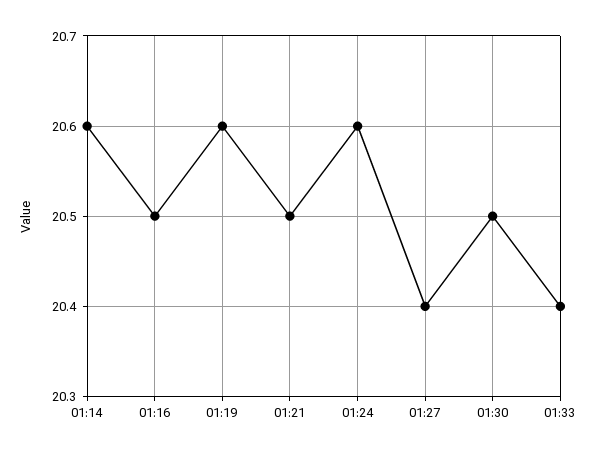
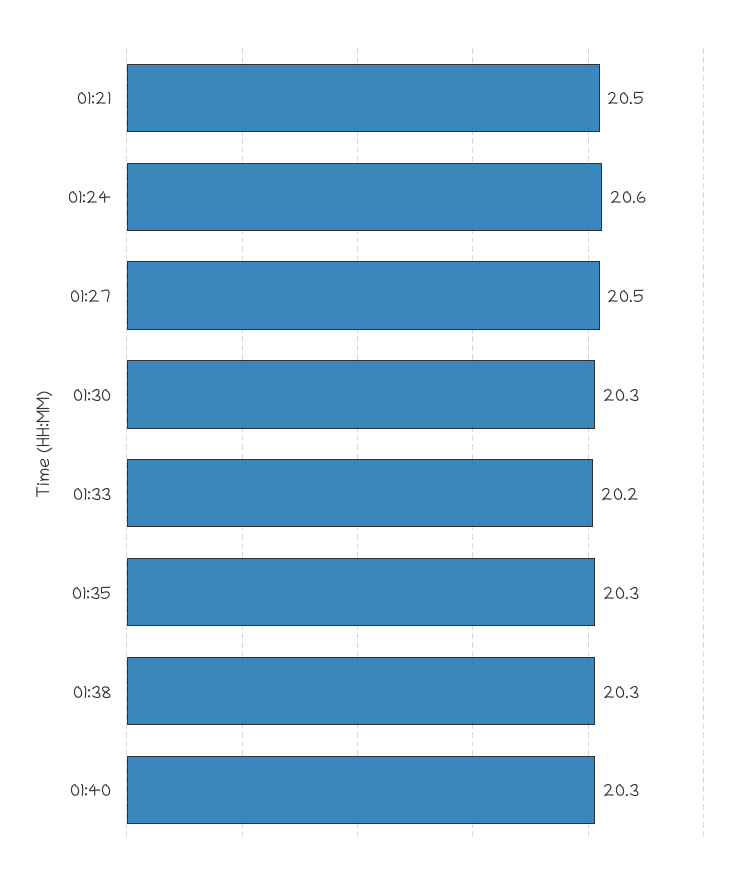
01:14: 20.6 -> none
01:16: 20.5 -> none
01:19: 20.6 -> none
01:27: 20.4 -> 20.5
01:30: 20.5 -> 20.3
01:33: 20.4 -> 20.2
01:35: none -> 20.3
01:38: none -> 20.3
01:40: none -> 20.3

